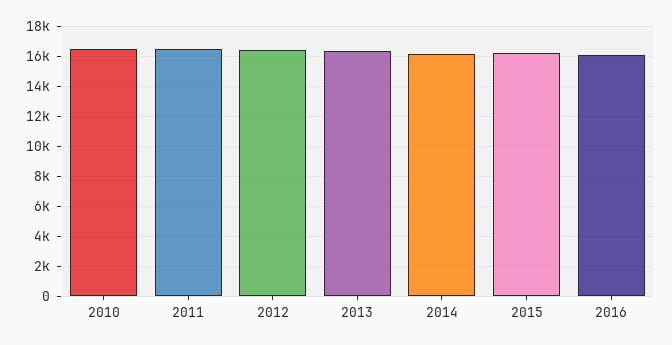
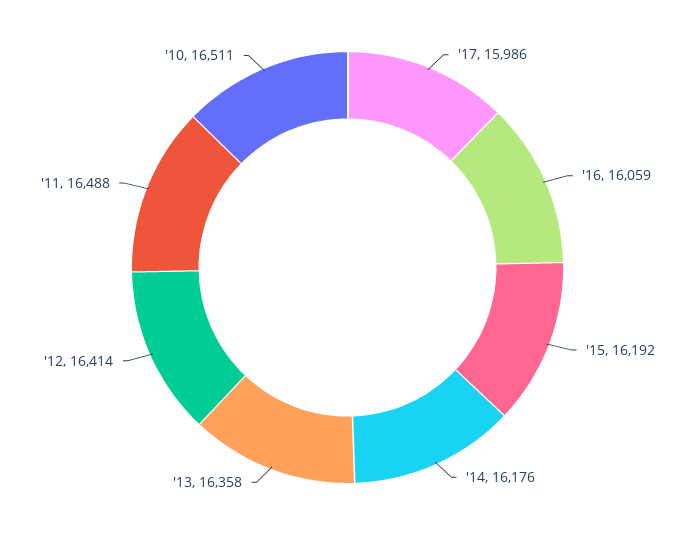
'17: none -> 15986

